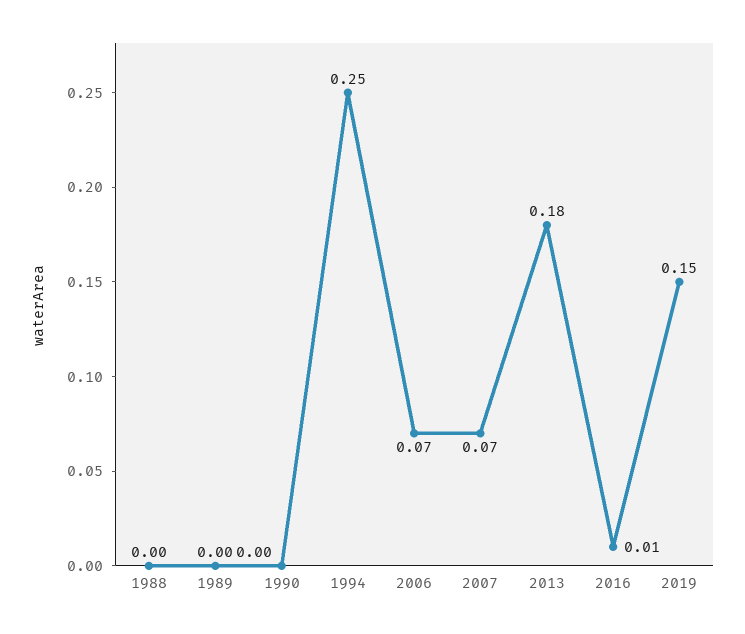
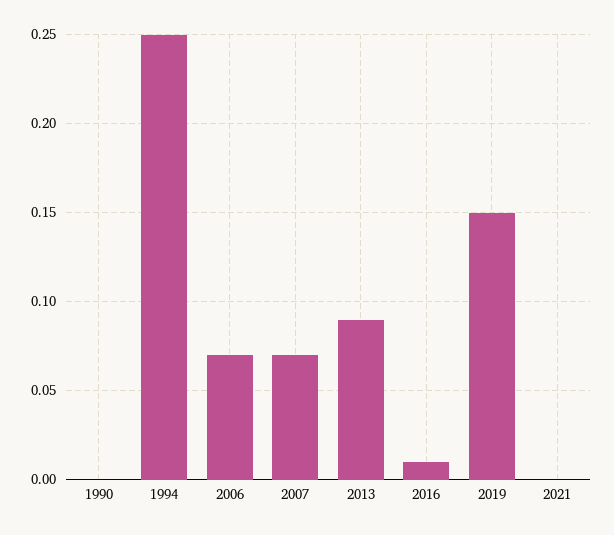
1988: 0 -> none
1989: 0 -> none
2013: 0.18 -> 0.09
2021: none -> 0

